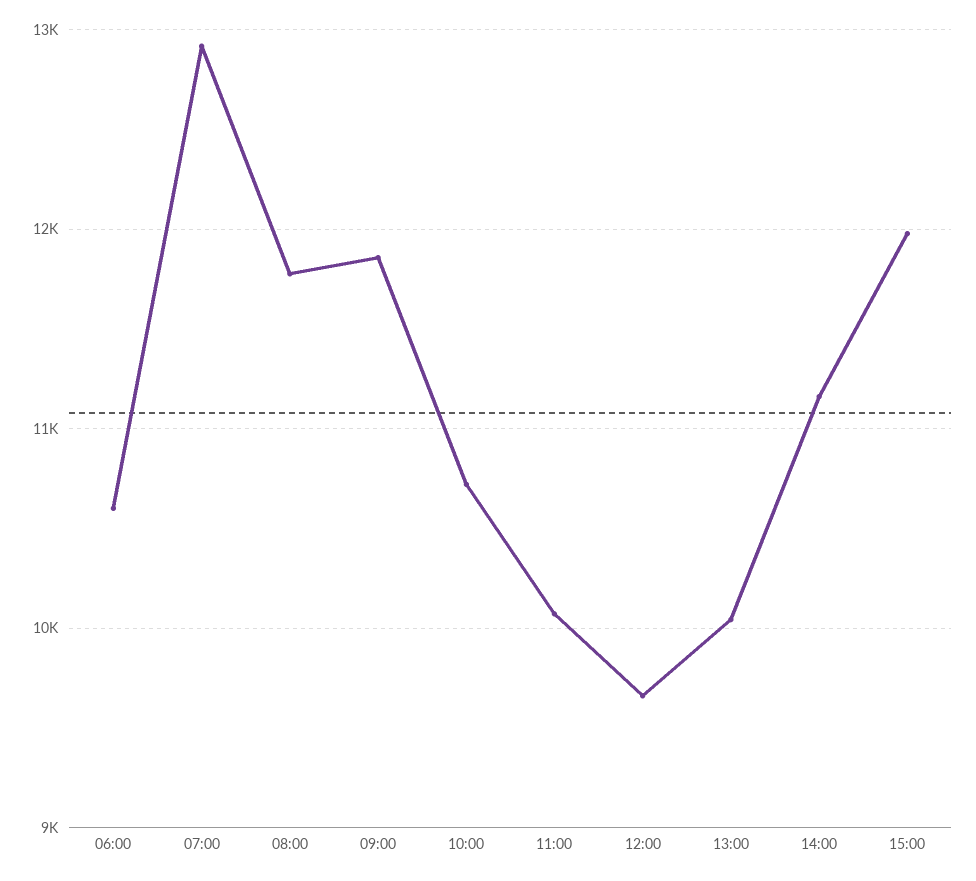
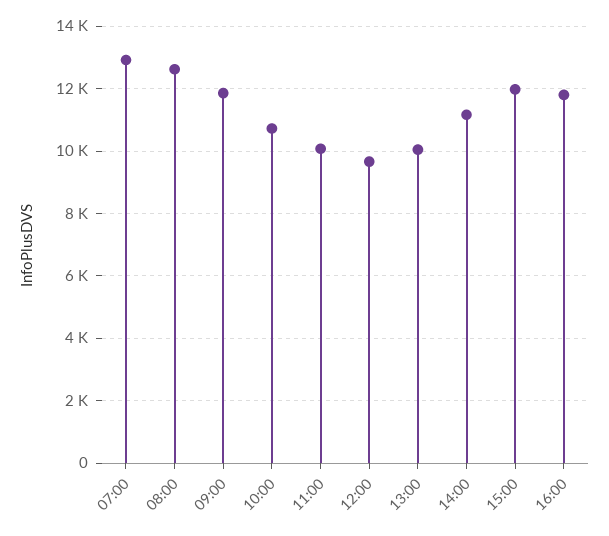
06:00: 10600 -> none
08:00: 11800 -> 12600
16:00: none -> 11800

